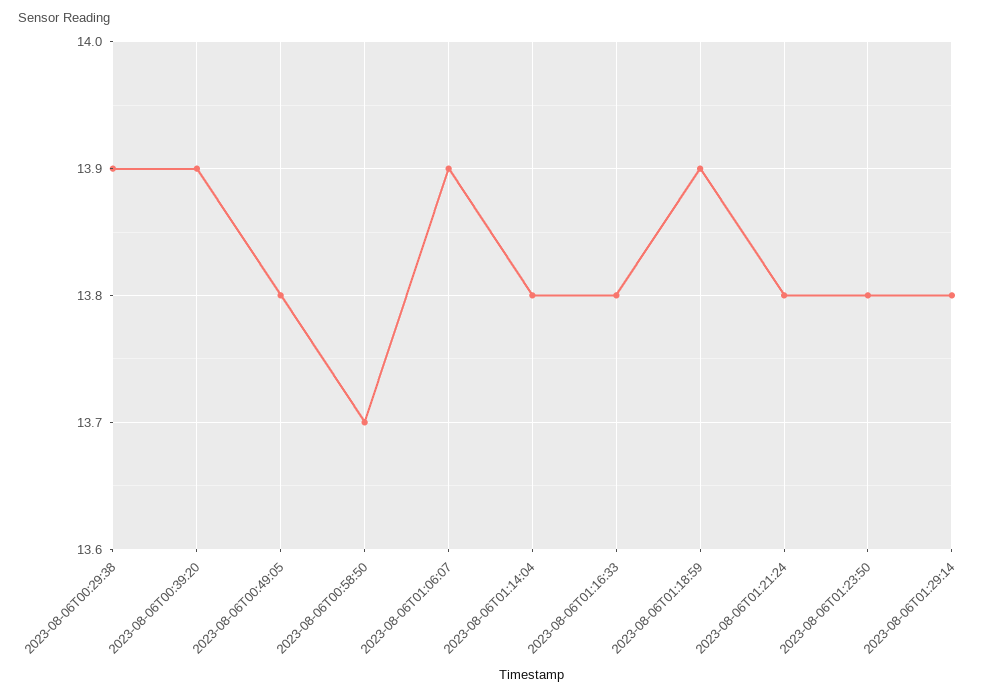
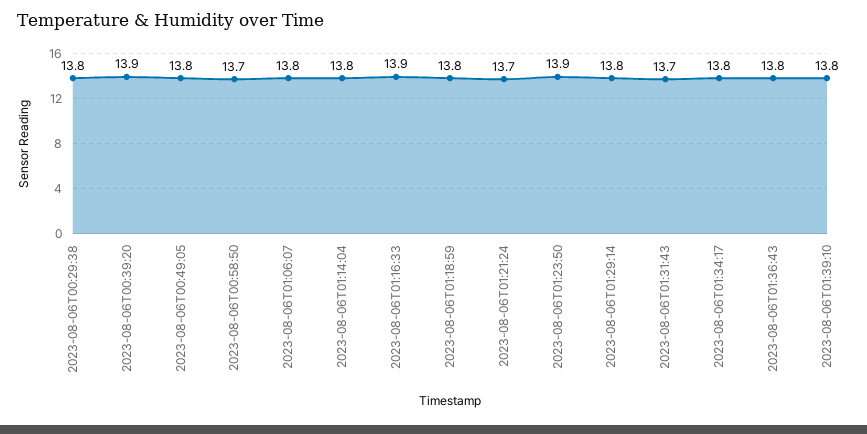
2023-08-06T00:29:38: 13.9 -> 13.8
2023-08-06T01:06:07: 13.9 -> 13.8
2023-08-06T01:16:33: 13.8 -> 13.9
2023-08-06T01:18:59: 13.9 -> 13.8
2023-08-06T01:21:24: 13.8 -> 13.7
2023-08-06T01:23:50: 13.8 -> 13.9
2023-08-06T01:31:43: none -> 13.7
2023-08-06T01:34:17: none -> 13.8
2023-08-06T01:36:43: none -> 13.8
2023-08-06T01:39:10: none -> 13.8

